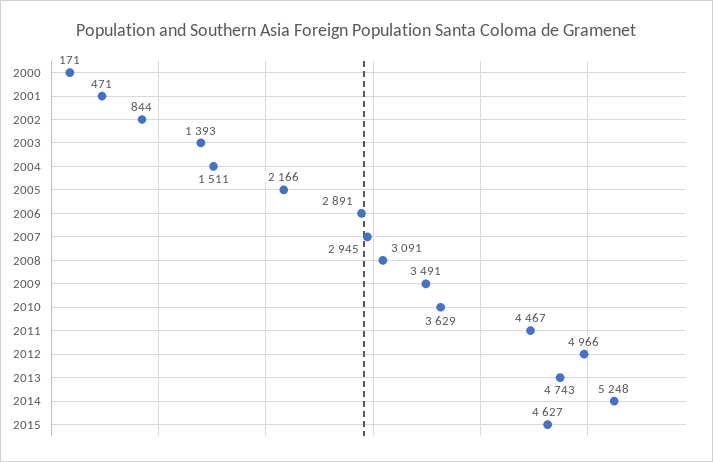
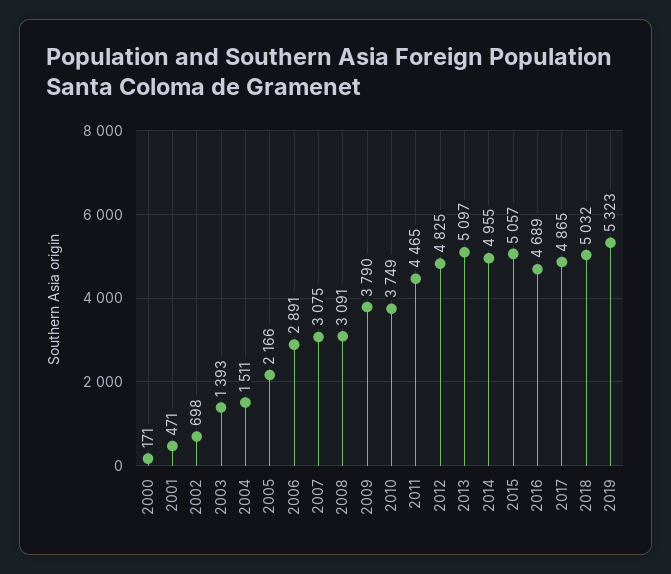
2002: 844 -> 698
2007: 2945 -> 3075
2009: 3491 -> 3790
2010: 3629 -> 3749
2011: 4467 -> 4465
2012: 4966 -> 4825
2013: 4743 -> 5097
2014: 5248 -> 4955
2015: 4627 -> 5057
2016: none -> 4689
2017: none -> 4865
2018: none -> 5032
2019: none -> 5323

